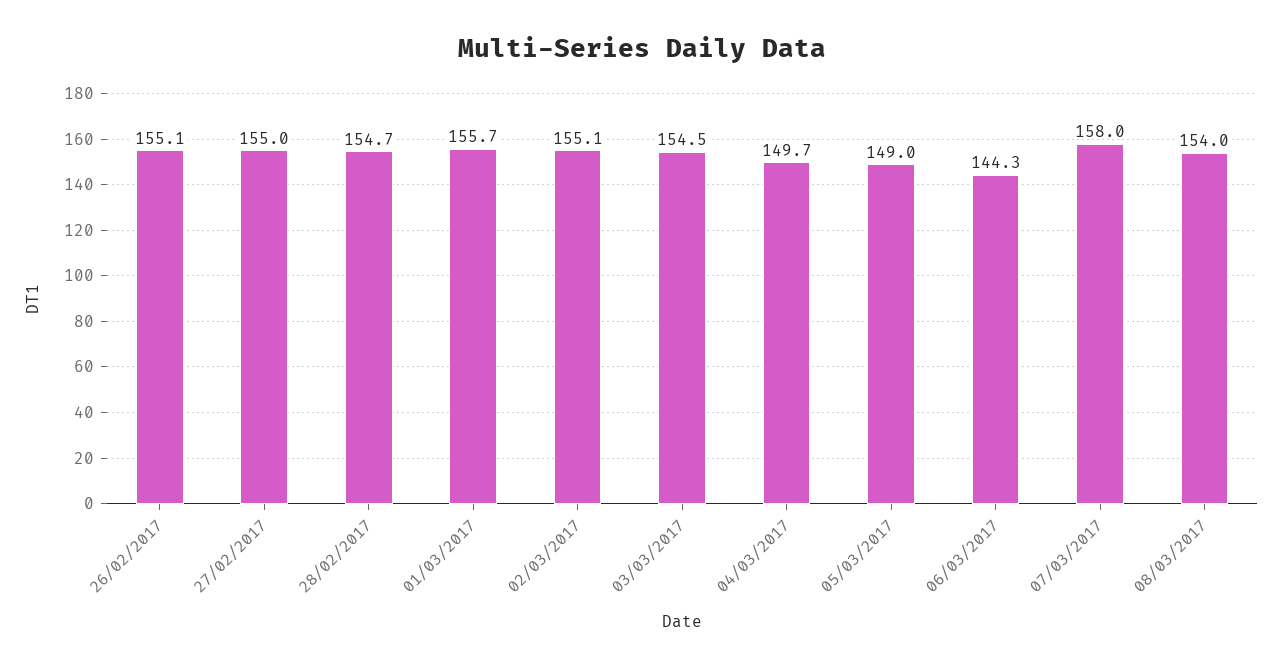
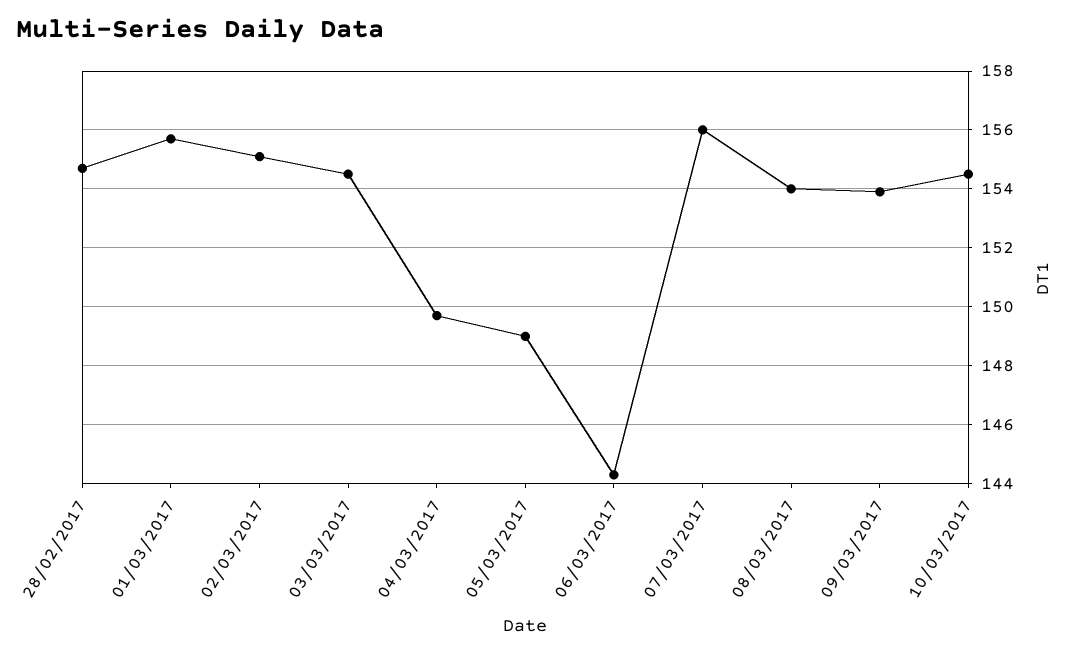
26/02/2017: 155.1 -> none
27/02/2017: 155 -> none
07/03/2017: 158 -> 156
09/03/2017: none -> 154
10/03/2017: none -> 154.5

